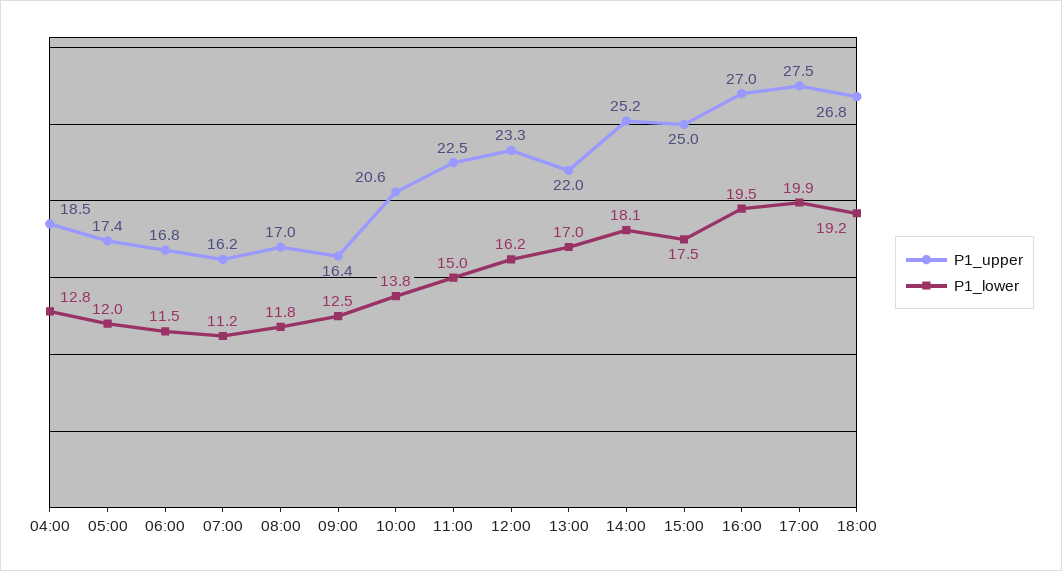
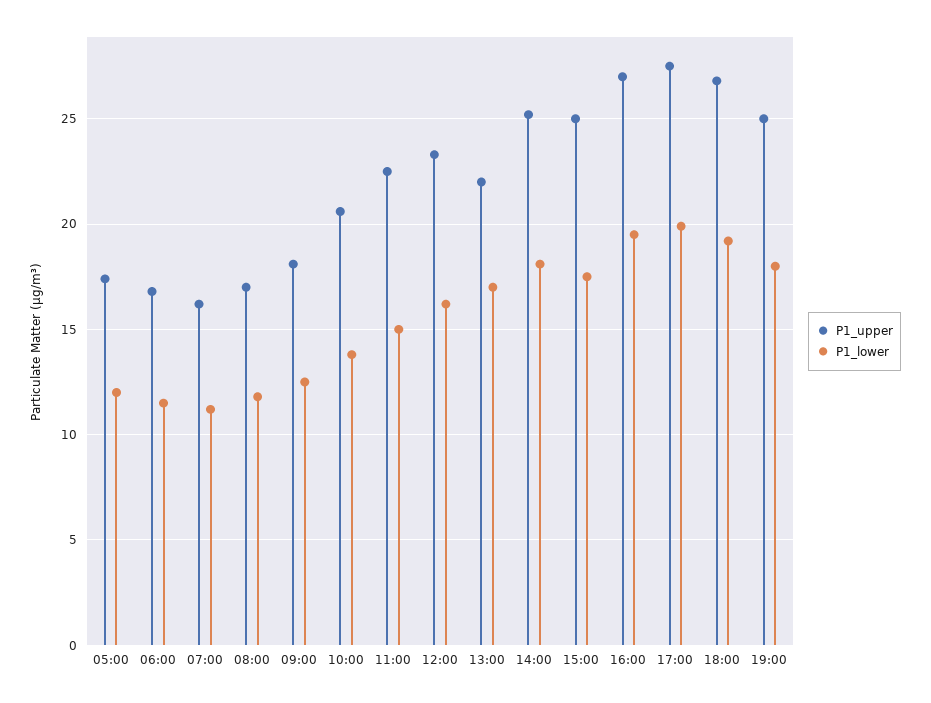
P1_upper, 04:00: 18.5 -> none
P1_lower, 04:00: 12.8 -> none
P1_upper, 09:00: 16.4 -> 18
P1_upper, 19:00: none -> 25
P1_lower, 19:00: none -> 18

